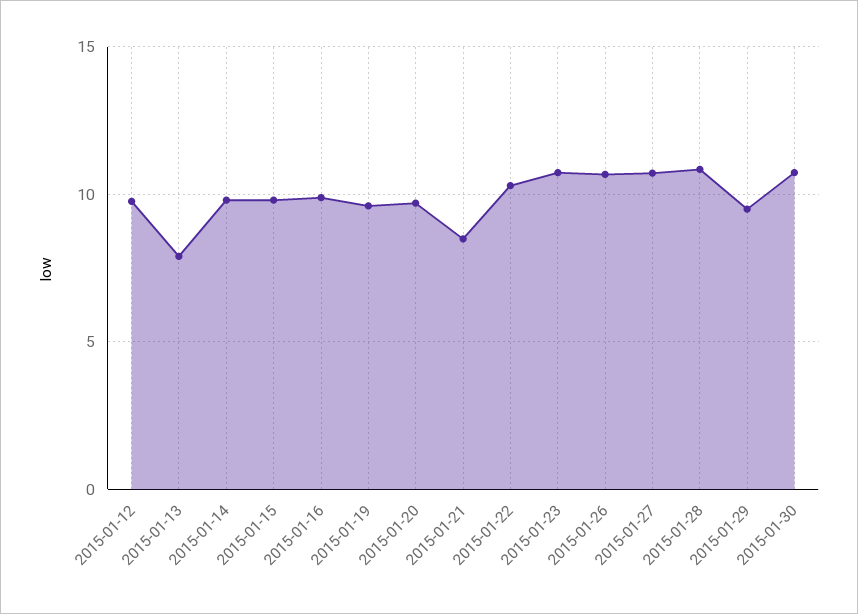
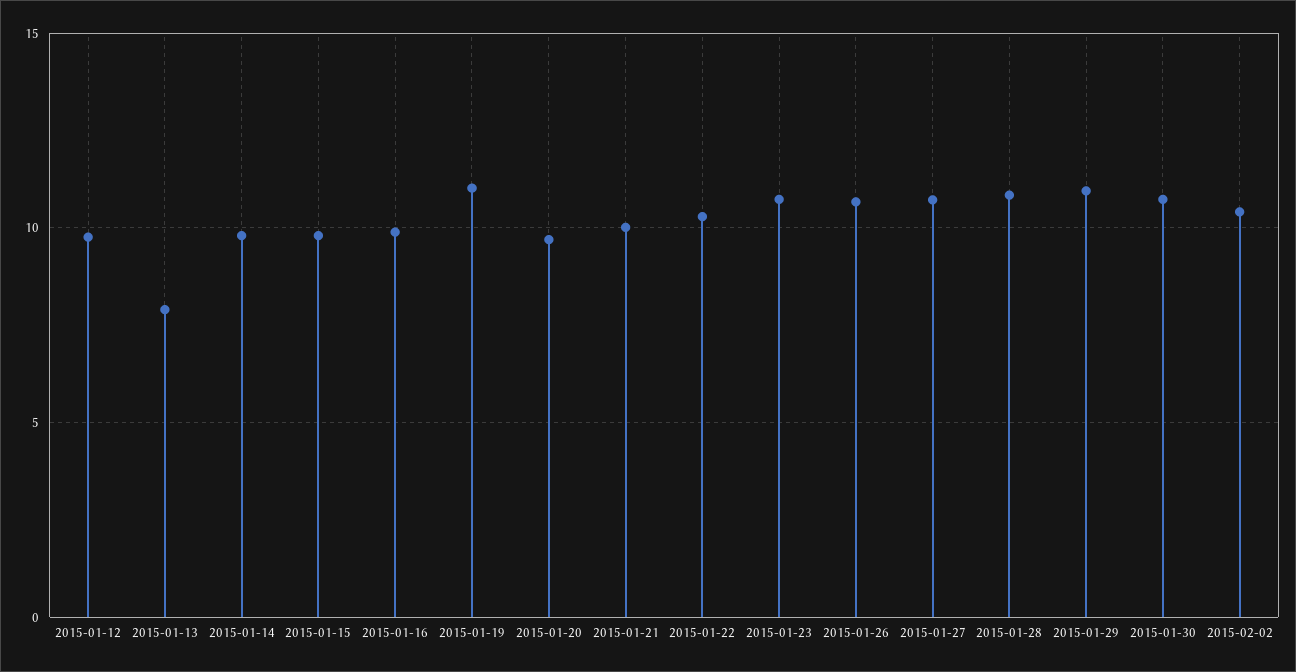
2015-01-19: 9.5 -> 11
2015-01-21: 8.5 -> 10
2015-01-29: 9.5 -> 11
2015-02-02: none -> 10.5

